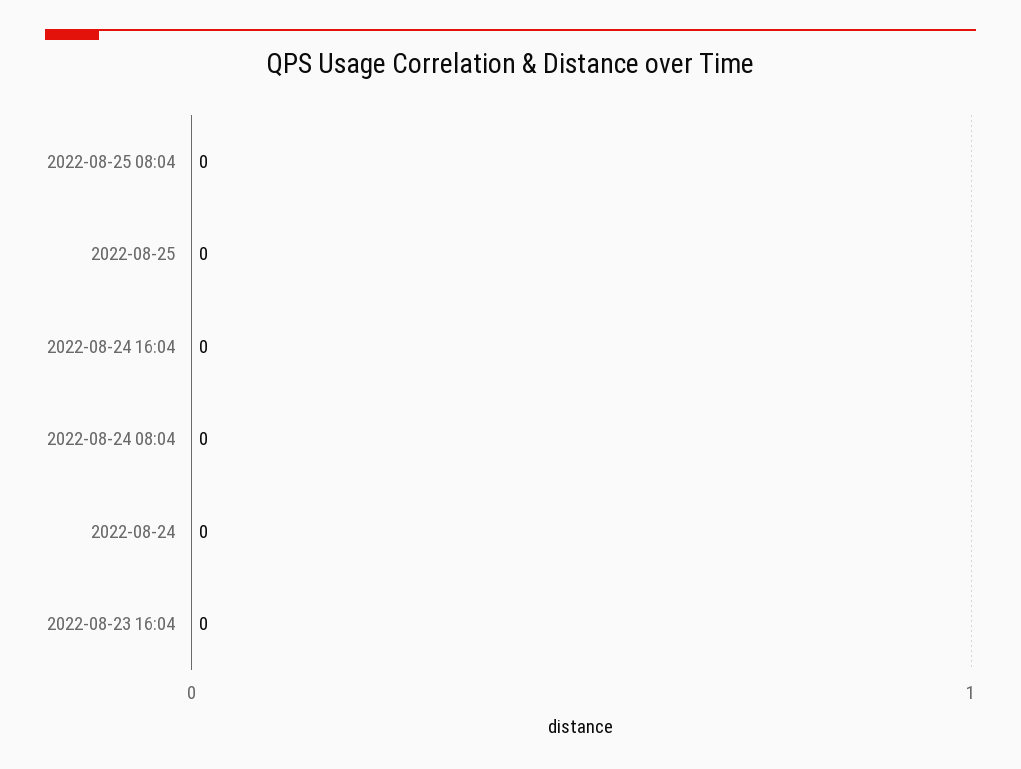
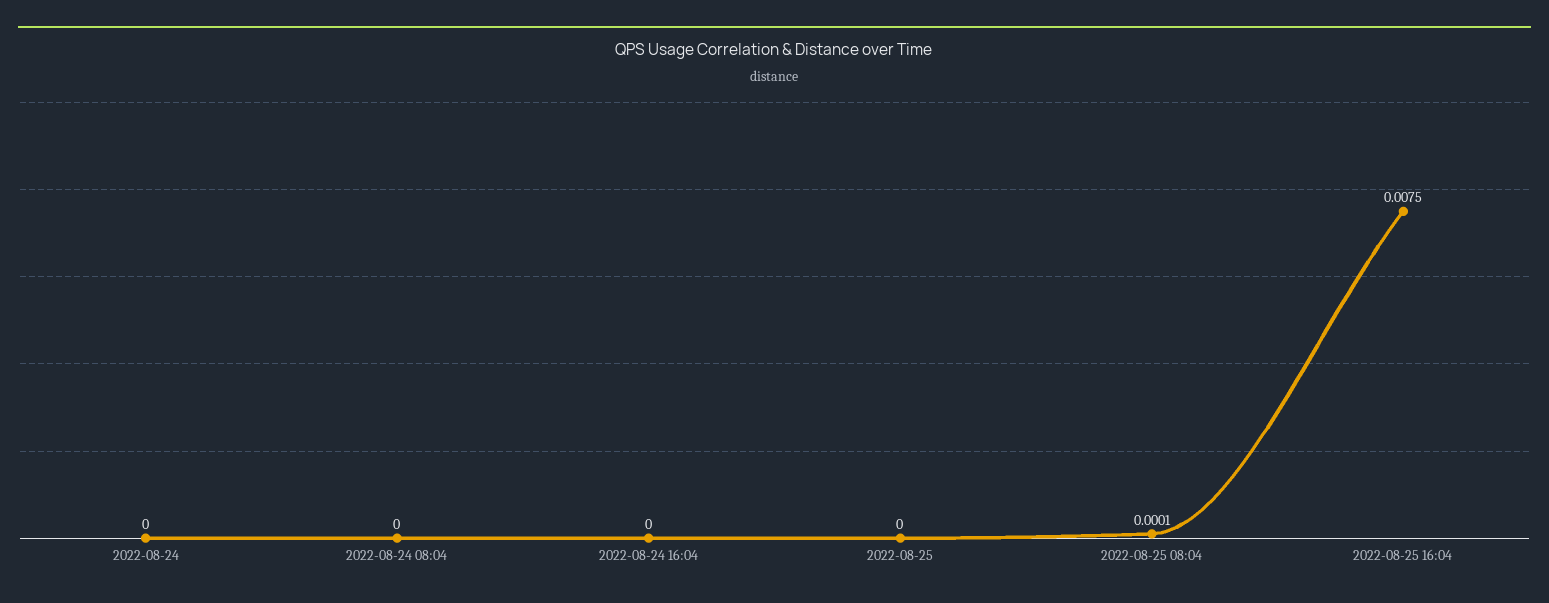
2022-08-25 08:04: 0 -> 0.0001
2022-08-23 16:04: 0 -> none
2022-08-25 16:04: none -> 0.0075

